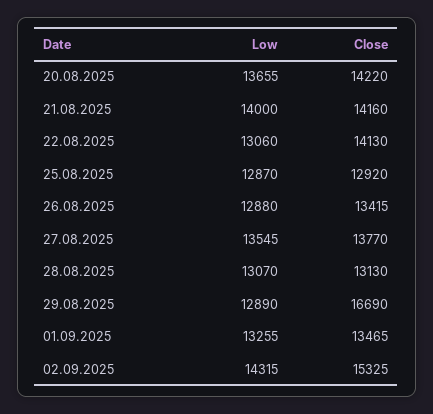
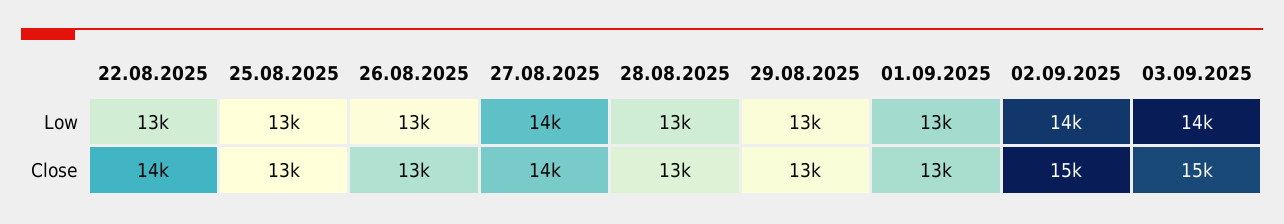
Low, 20.08.2025: 13655 -> none
Close, 20.08.2025: 14220 -> none
Low, 21.08.2025: 14000 -> none
Close, 21.08.2025: 14160 -> none
Close, 29.08.2025: 16690 -> 13000
Low, 03.09.2025: none -> 14000
Close, 03.09.2025: none -> 15000

